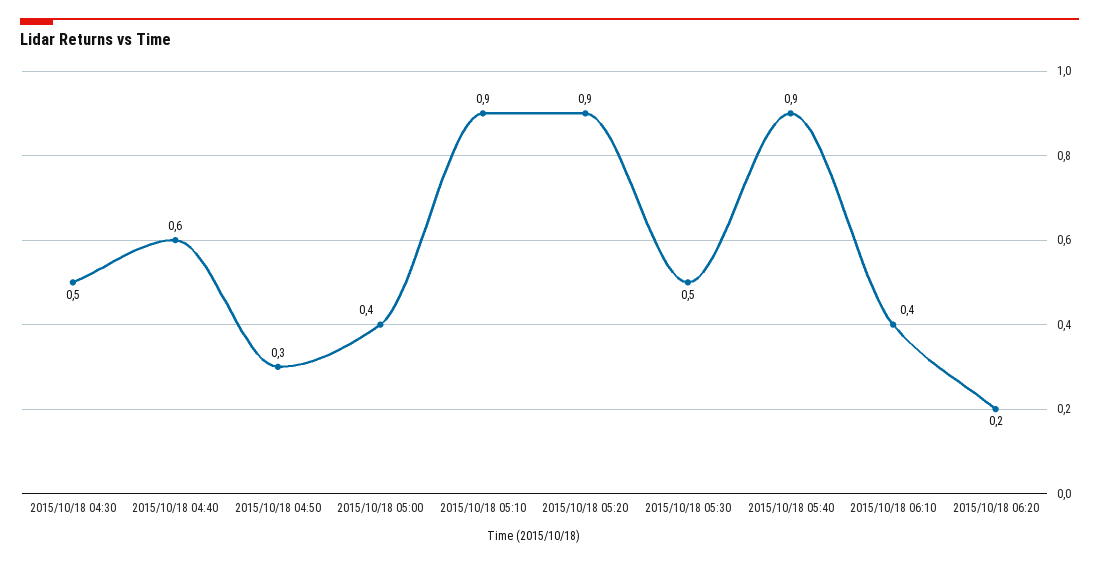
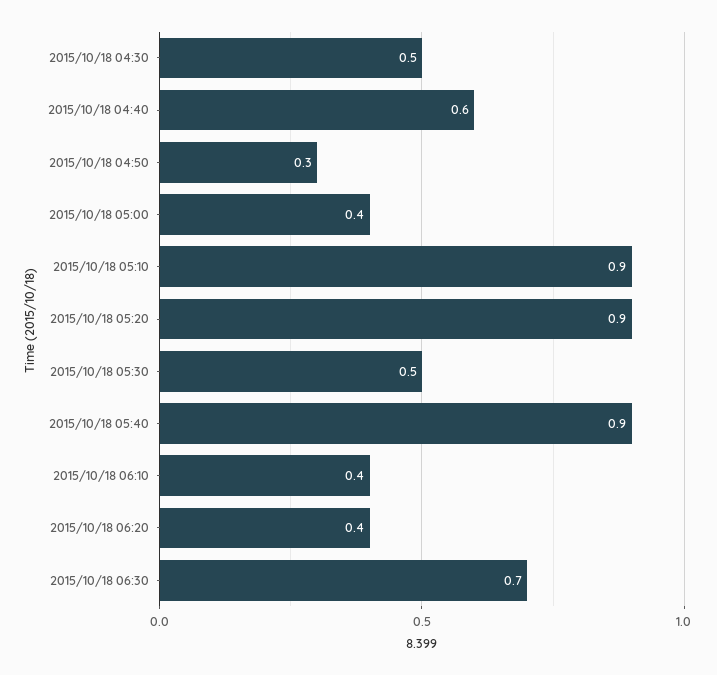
2015/10/18 06:20: 0.2 -> 0.4
2015/10/18 06:30: none -> 0.7

